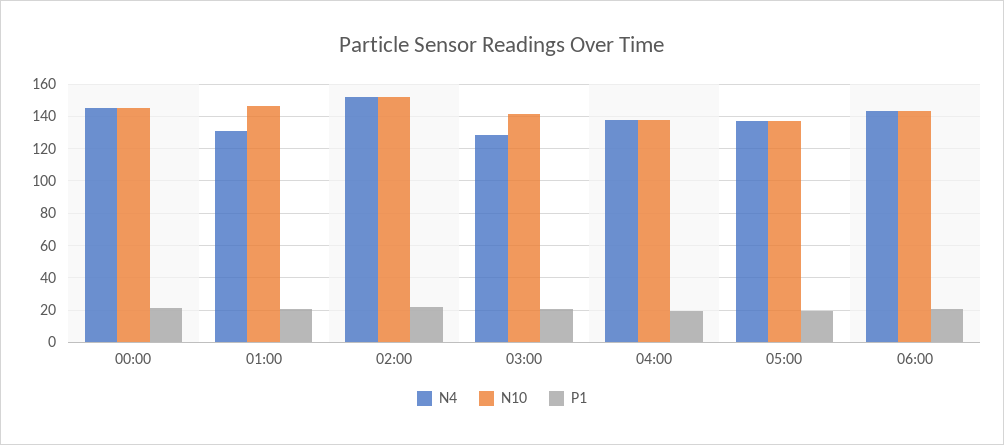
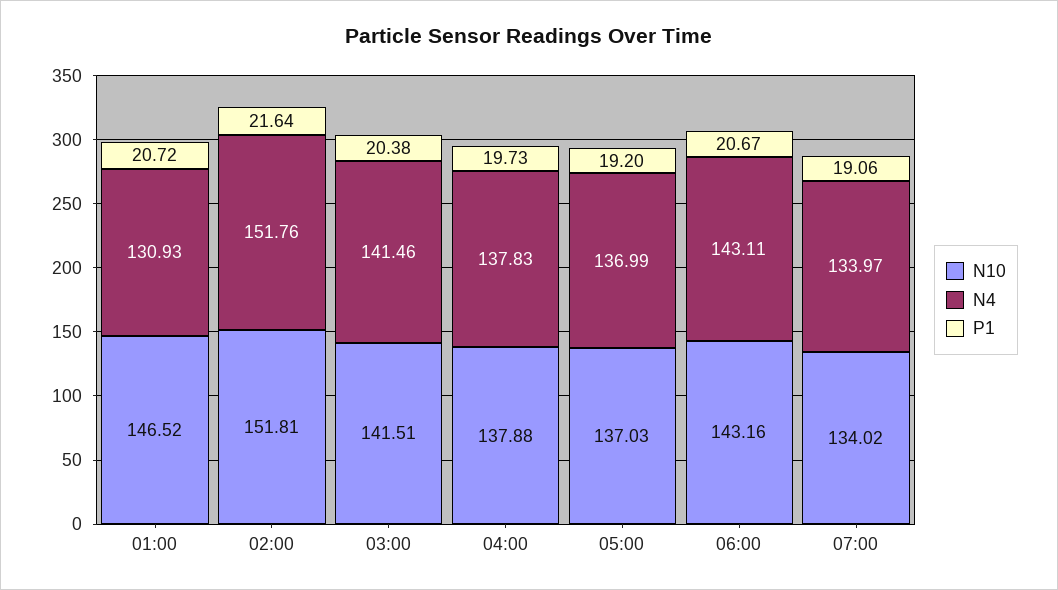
N4, 00:00: 145 -> none
N10, 00:00: 145 -> none
P1, 00:00: 20 -> none
N4, 03:00: 130 -> 141.46
N10, 07:00: none -> 134.02
N4, 07:00: none -> 133.97
P1, 07:00: none -> 19.06

